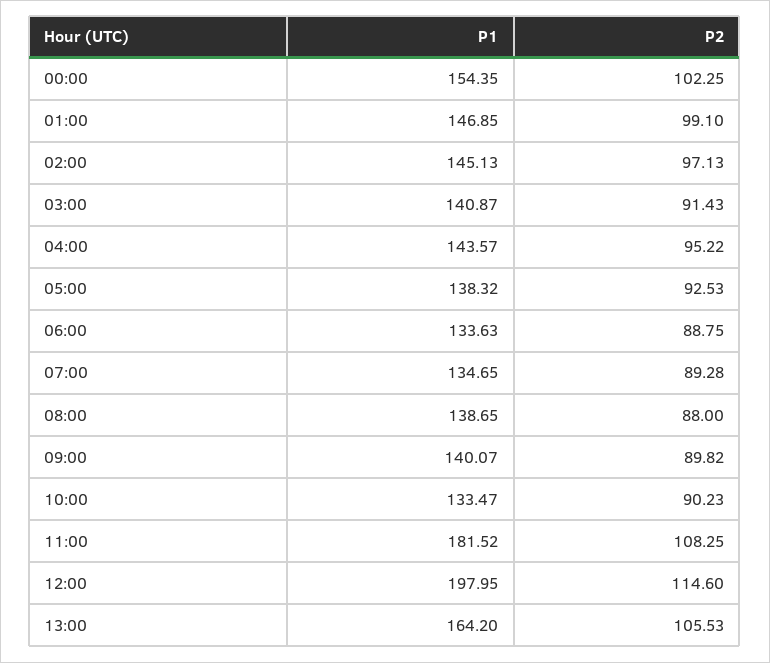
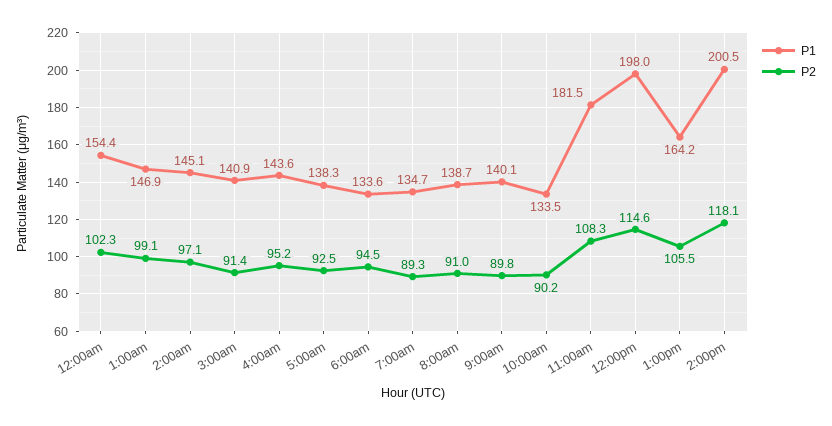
P2, 06:00: 88.75 -> 94.5
P2, 08:00: 88 -> 91
P1, 2:00pm: none -> 200.5
P2, 2:00pm: none -> 118.1

